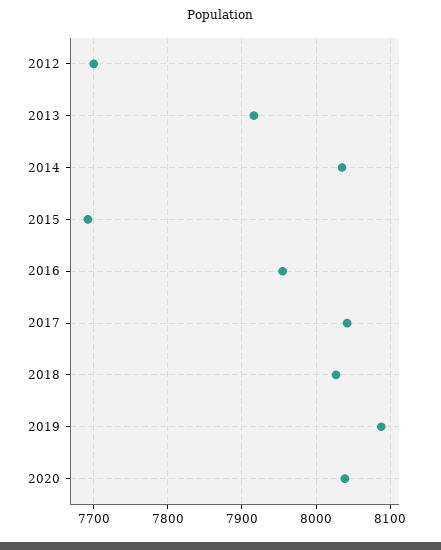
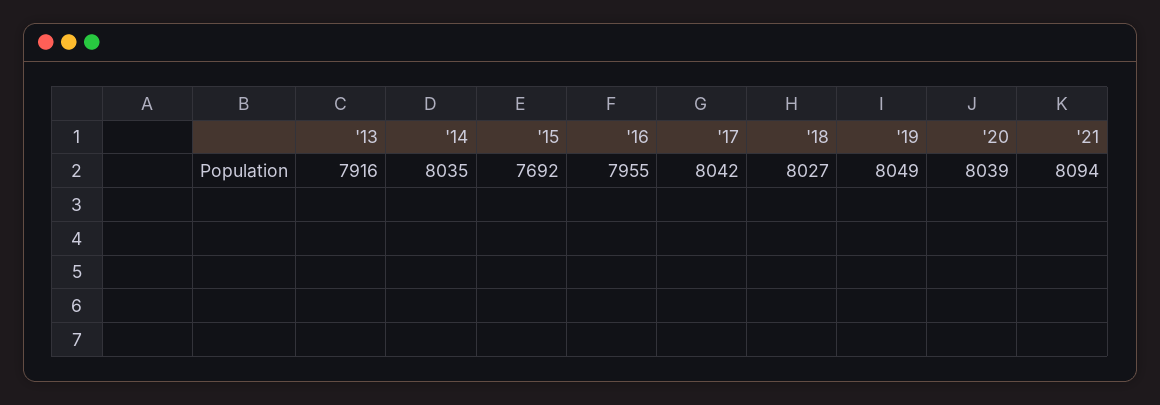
2012: 7700 -> none
2019: 8090 -> 8049
'21: none -> 8094

